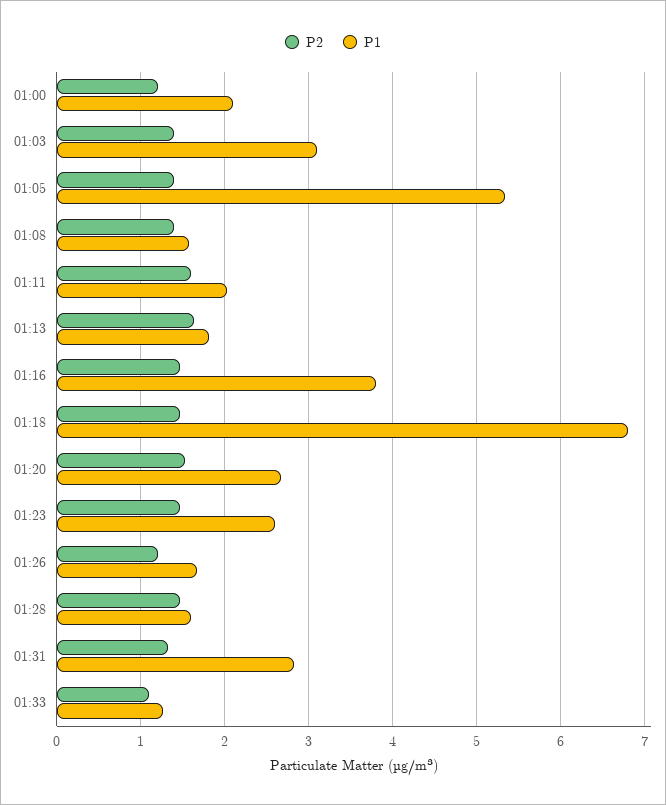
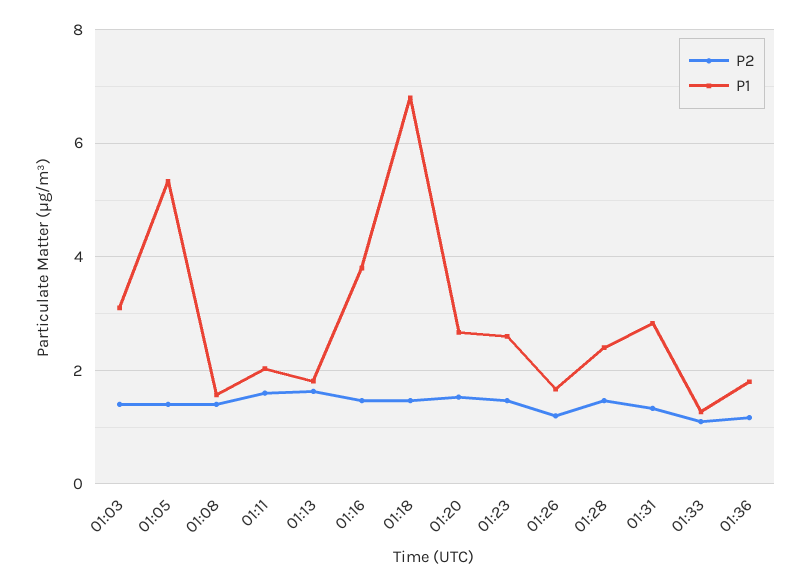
P2, 01:00: 1.2 -> none
P1, 01:00: 2.1 -> none
P1, 01:28: 1.6 -> 2.4
P2, 01:36: none -> 1.2
P1, 01:36: none -> 1.8

